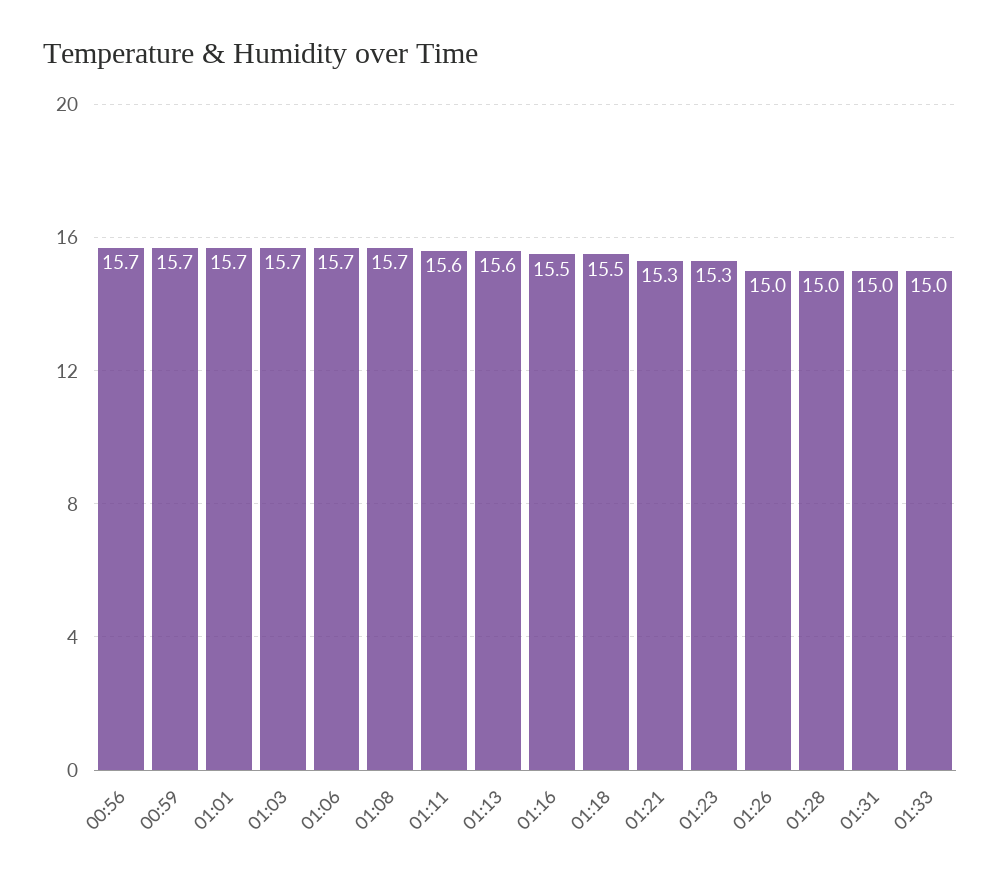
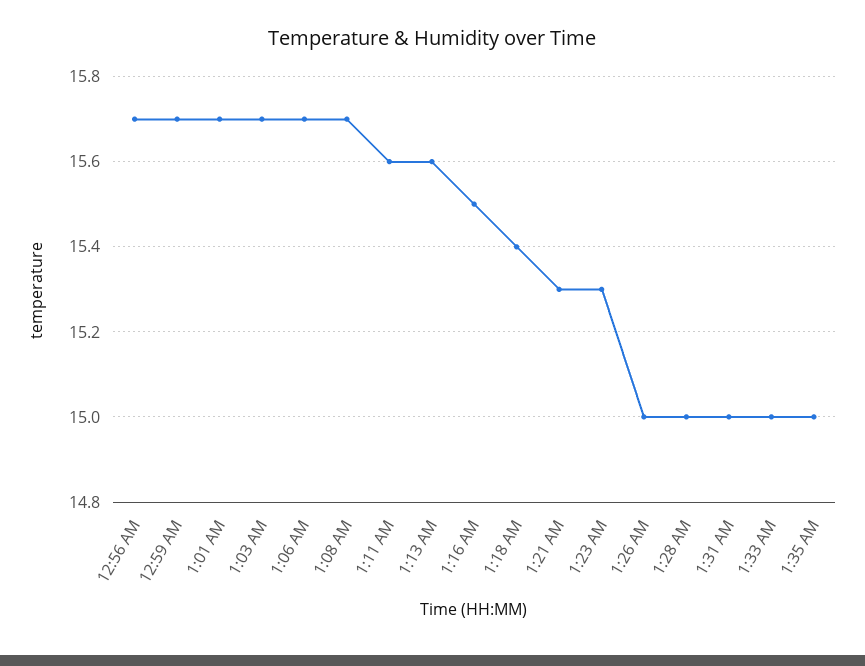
01:18: 15.5 -> 15.4
1:35 AM: none -> 15

